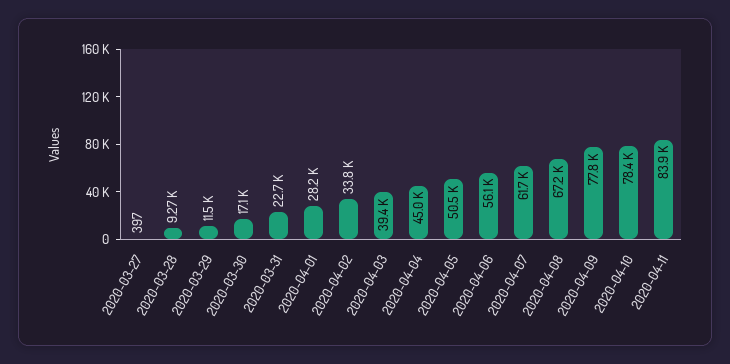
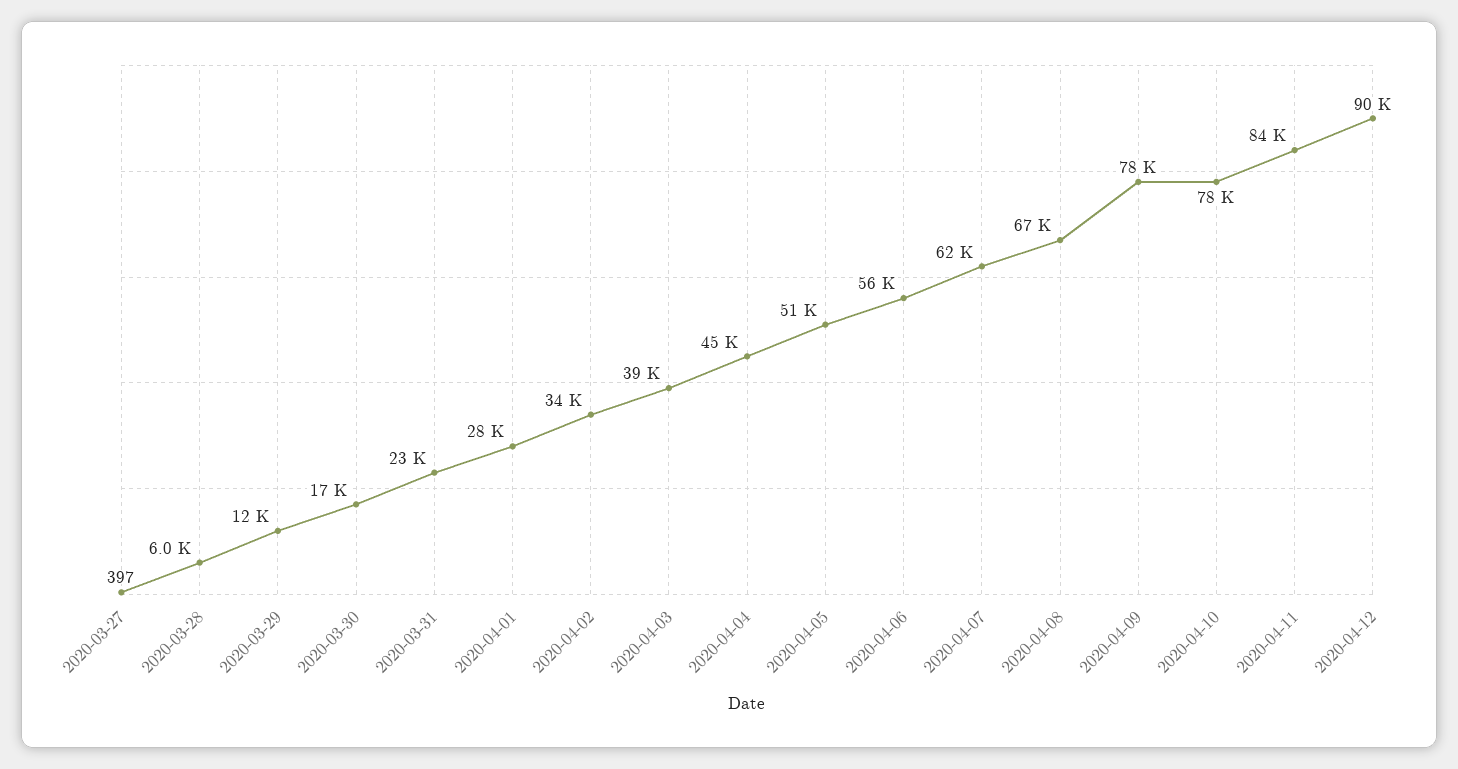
2020-03-28: 9270 -> 6000
2020-04-12: none -> 90000

